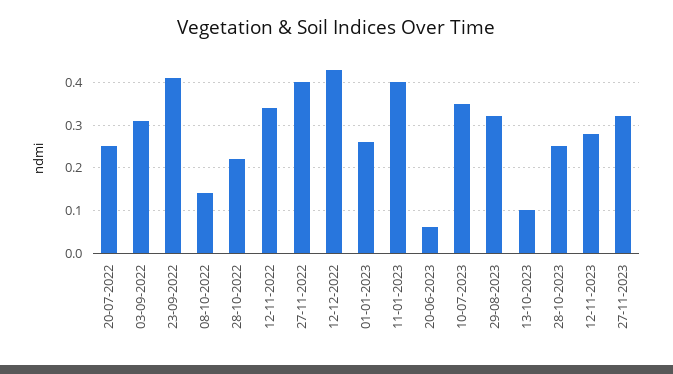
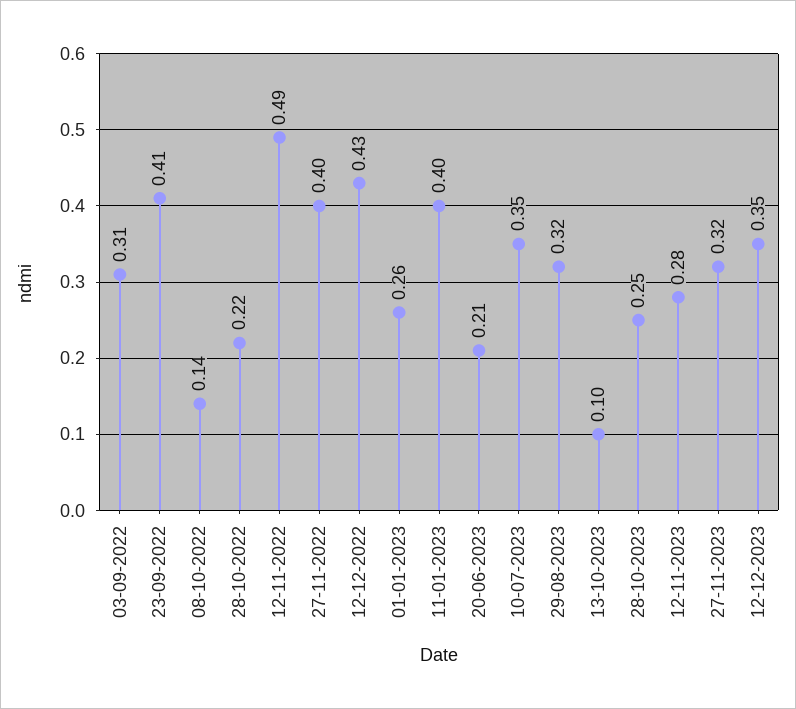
20-07-2022: 0.25 -> none
12-11-2022: 0.35 -> 0.49
20-06-2023: 0.05 -> 0.21
12-12-2023: none -> 0.35

